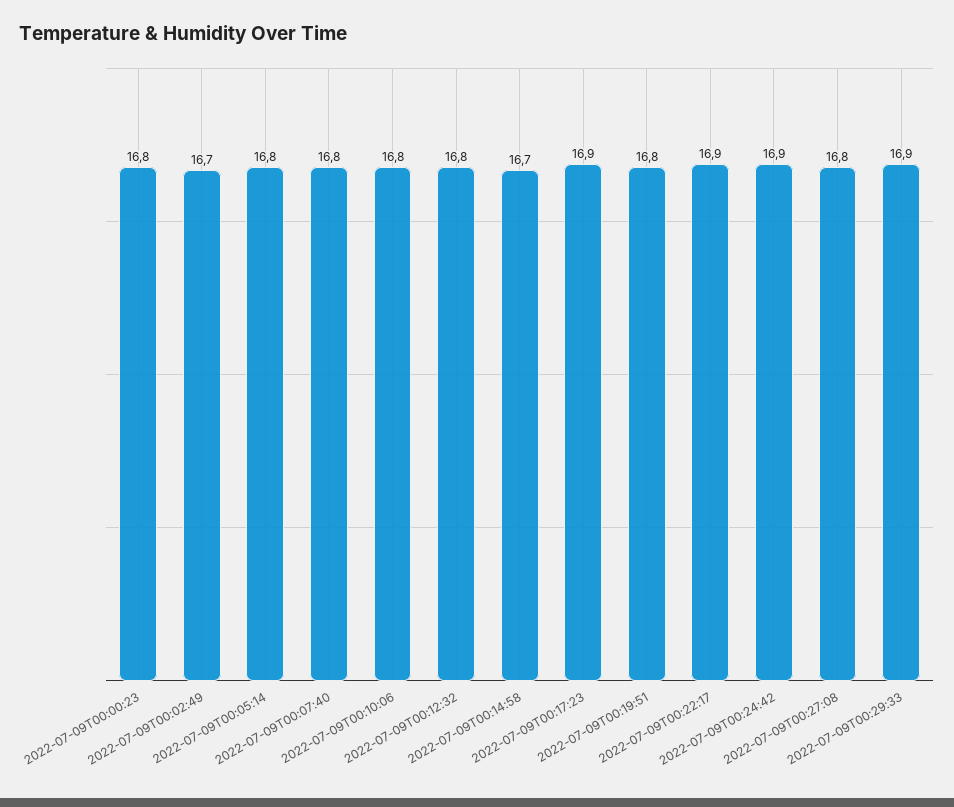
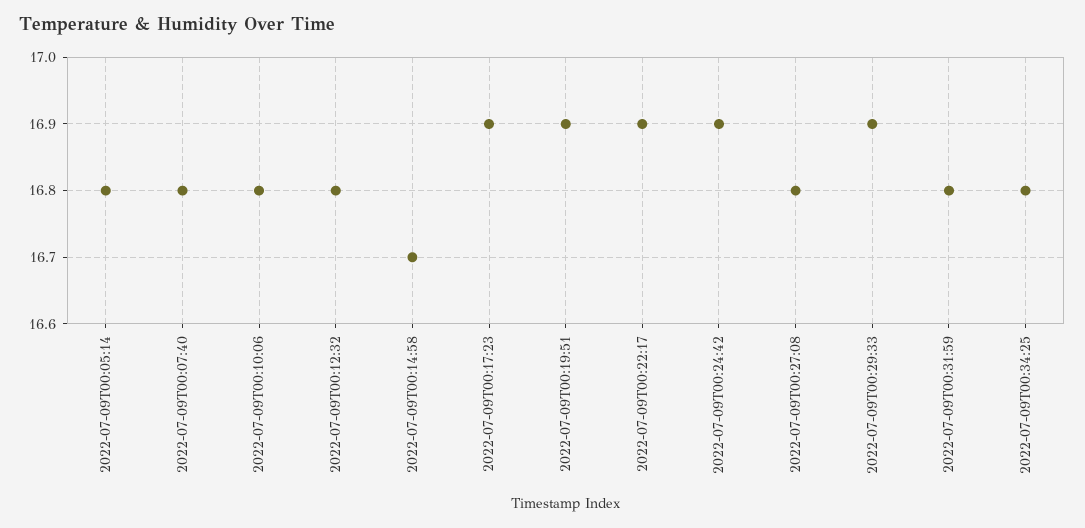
2022-07-09T00:00:23: 16.8 -> none
2022-07-09T00:02:49: 16.7 -> none
2022-07-09T00:19:51: 16.8 -> 16.9
2022-07-09T00:31:59: none -> 16.8
2022-07-09T00:34:25: none -> 16.8

